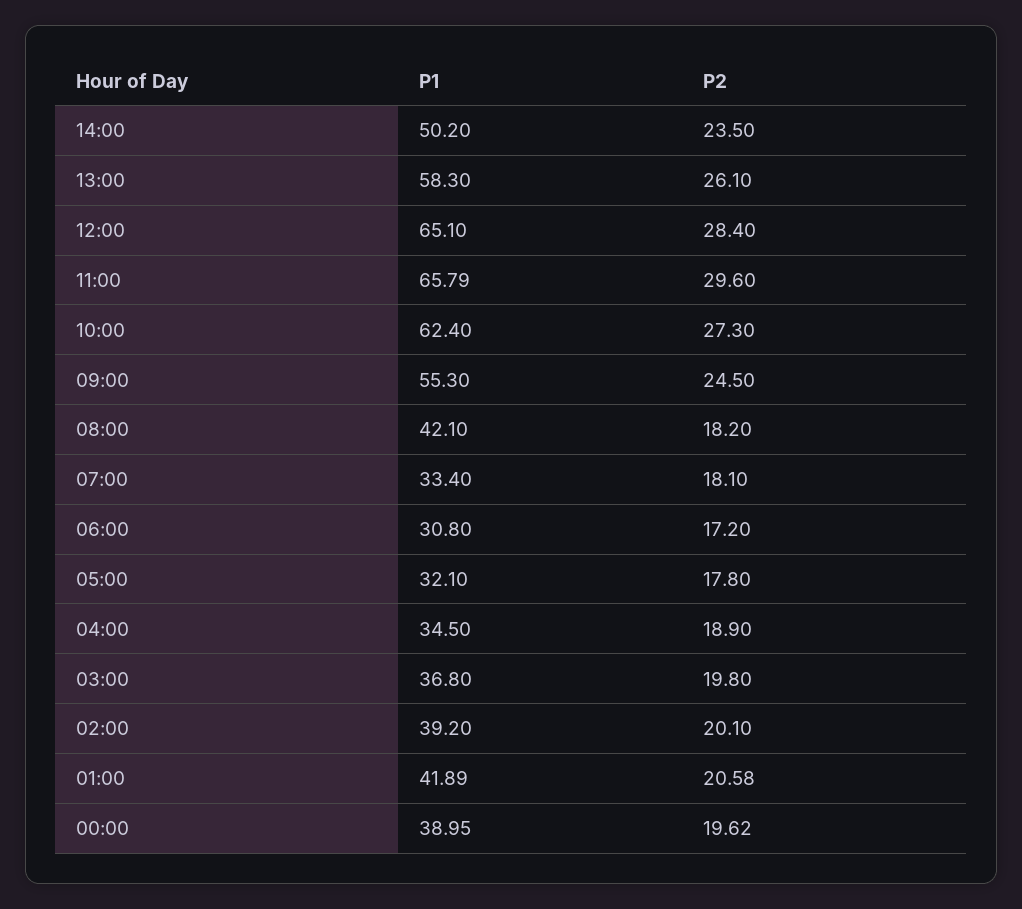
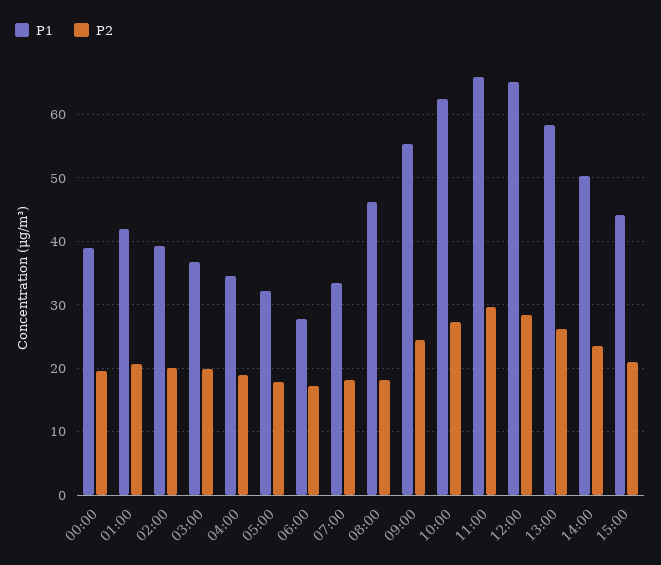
P1, 08:00: 42.1 -> 46
P1, 06:00: 30.8 -> 28
P1, 15:00: none -> 44
P2, 15:00: none -> 21

